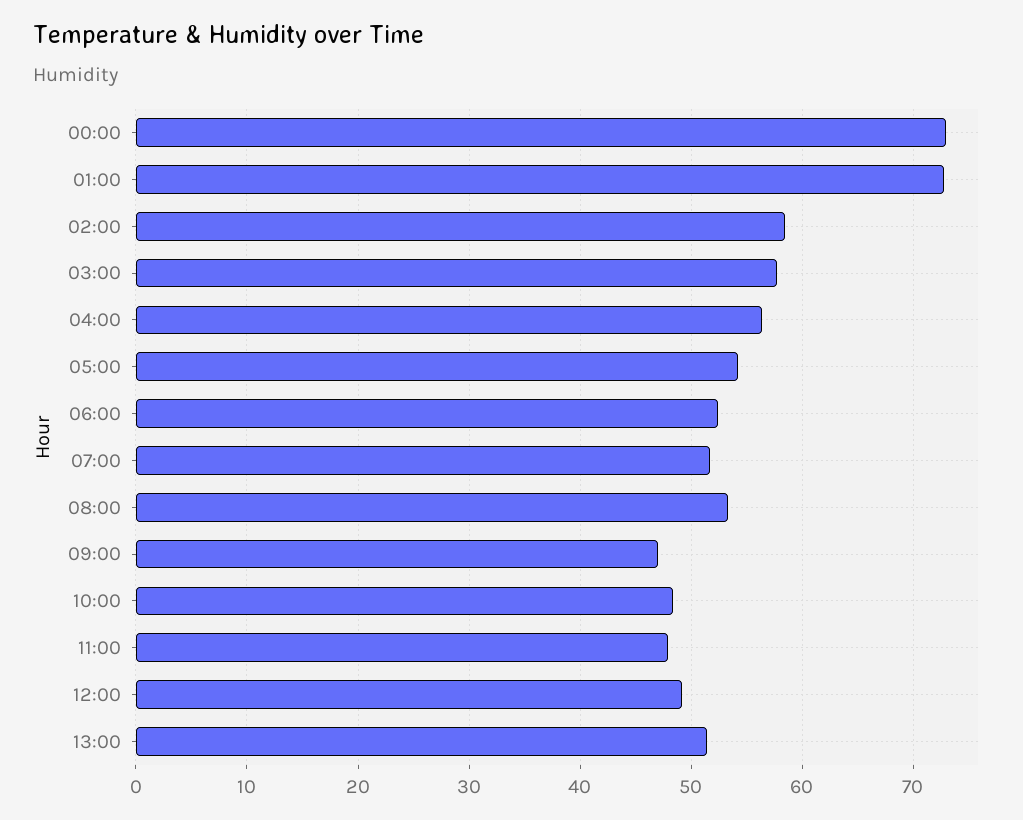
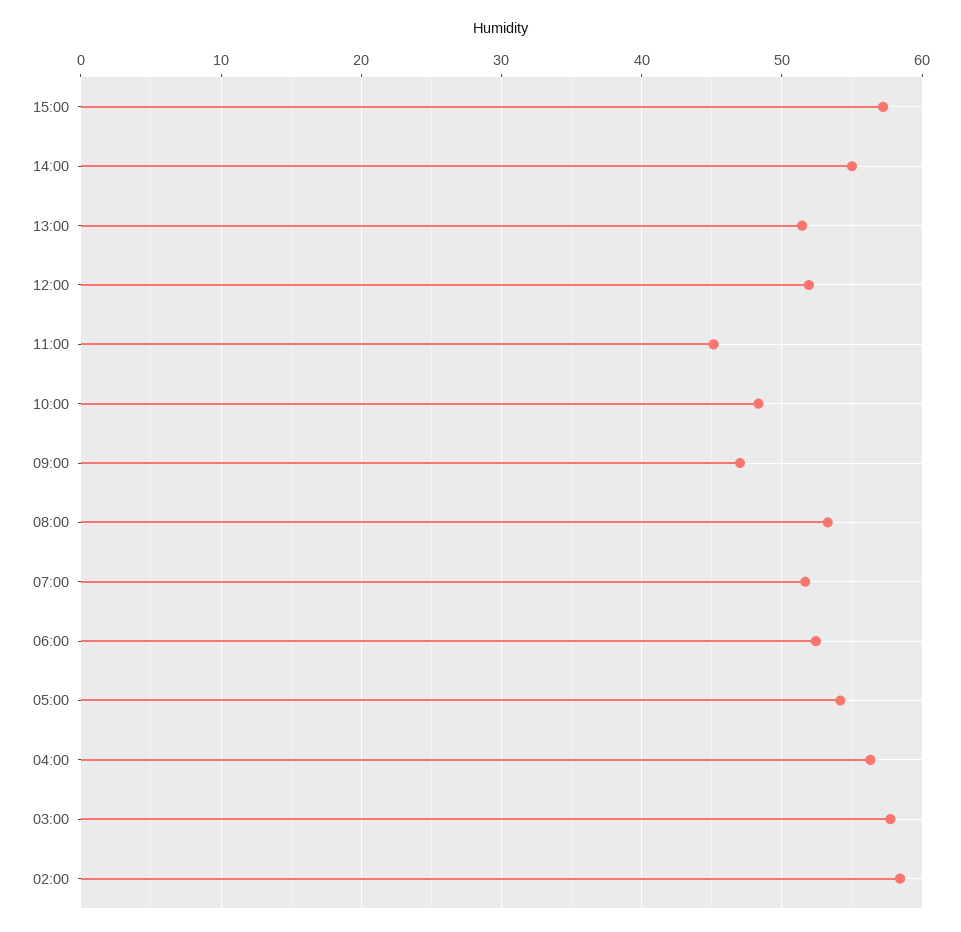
00:00: 73 -> none
01:00: 73 -> none
11:00: 48 -> 45
12:00: 49 -> 52
15:00: none -> 57
14:00: none -> 55

